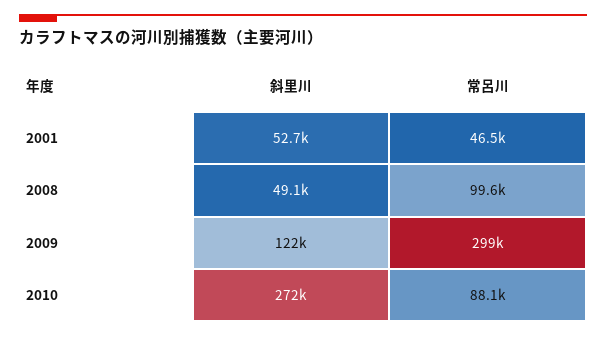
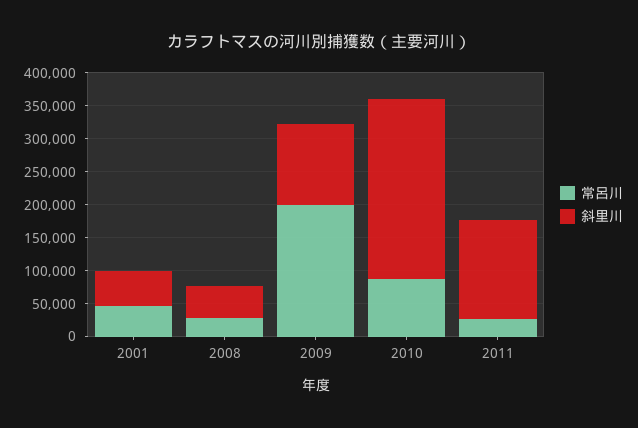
常呂川, 2008: 99600 -> 25000
常呂川, 2009: 299000 -> 200000
常呂川, 2011: none -> 25000
斜里川, 2011: none -> 150000

